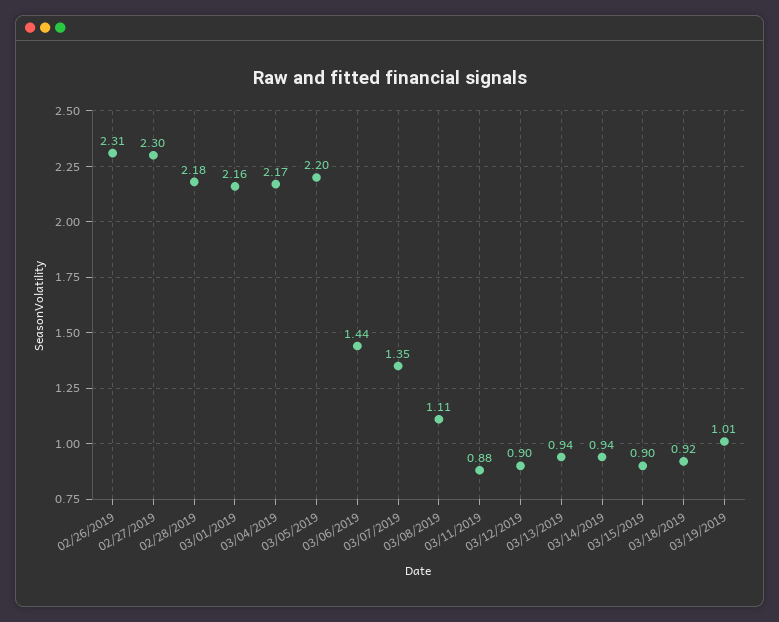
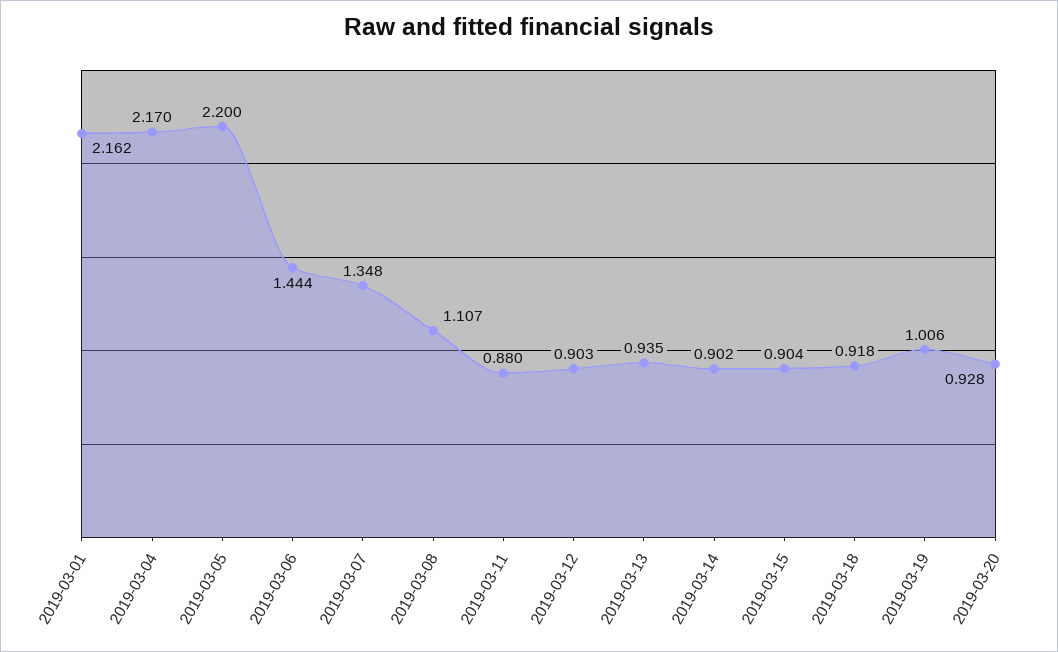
02/26/2019: 2.31 -> none
02/27/2019: 2.3 -> none
02/28/2019: 2.18 -> none
03/14/2019: 0.94 -> 0.902
2019-03-20: none -> 0.928

